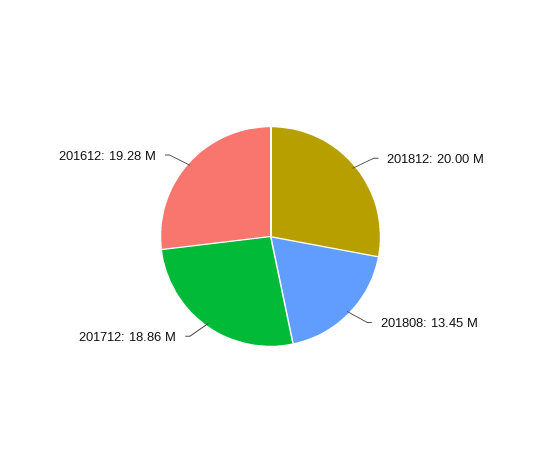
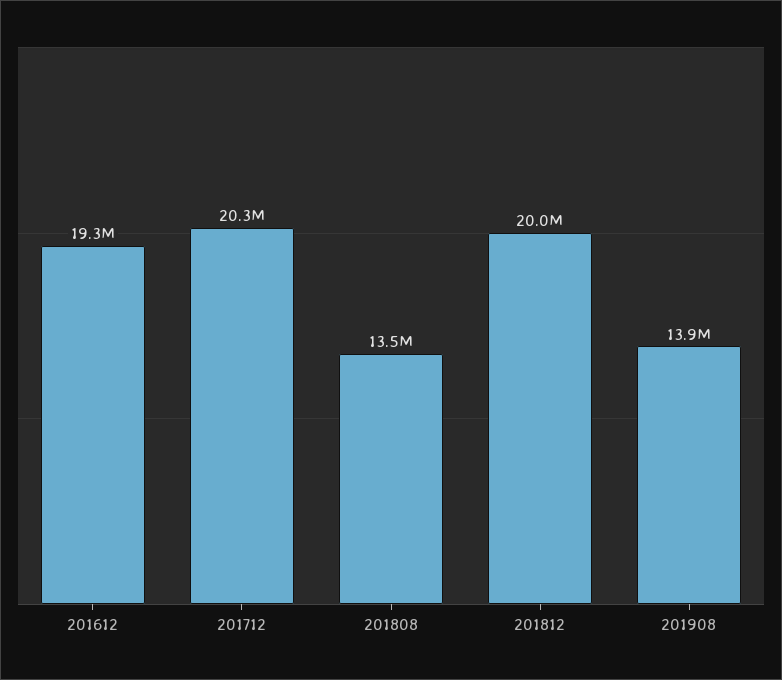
201712: 18860000 -> 20300000
201908: none -> 13900000

